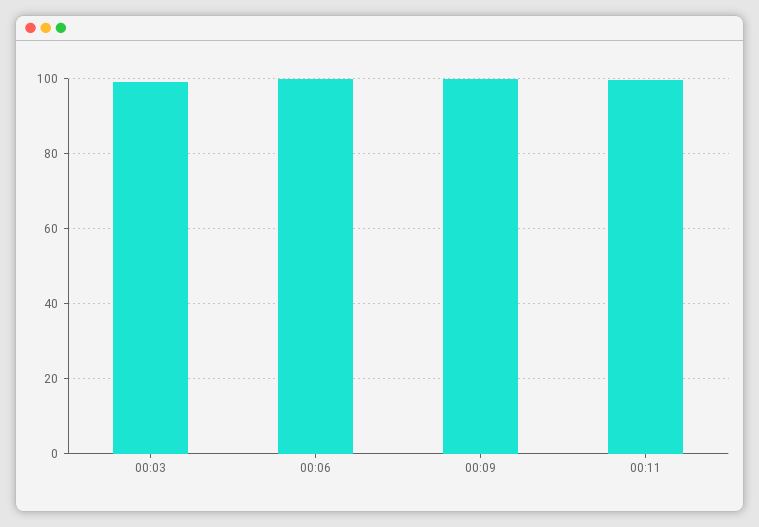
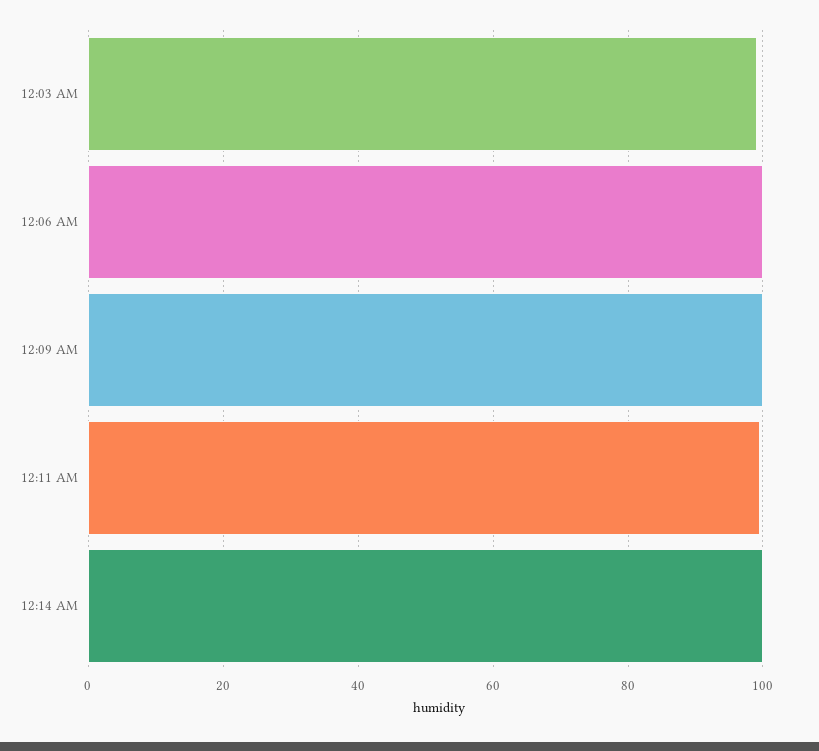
12:14 AM: none -> 100

